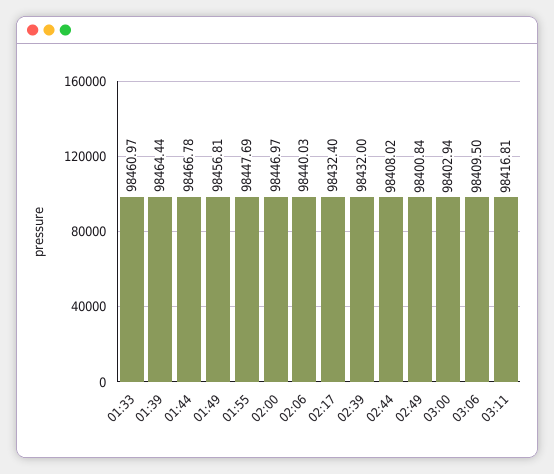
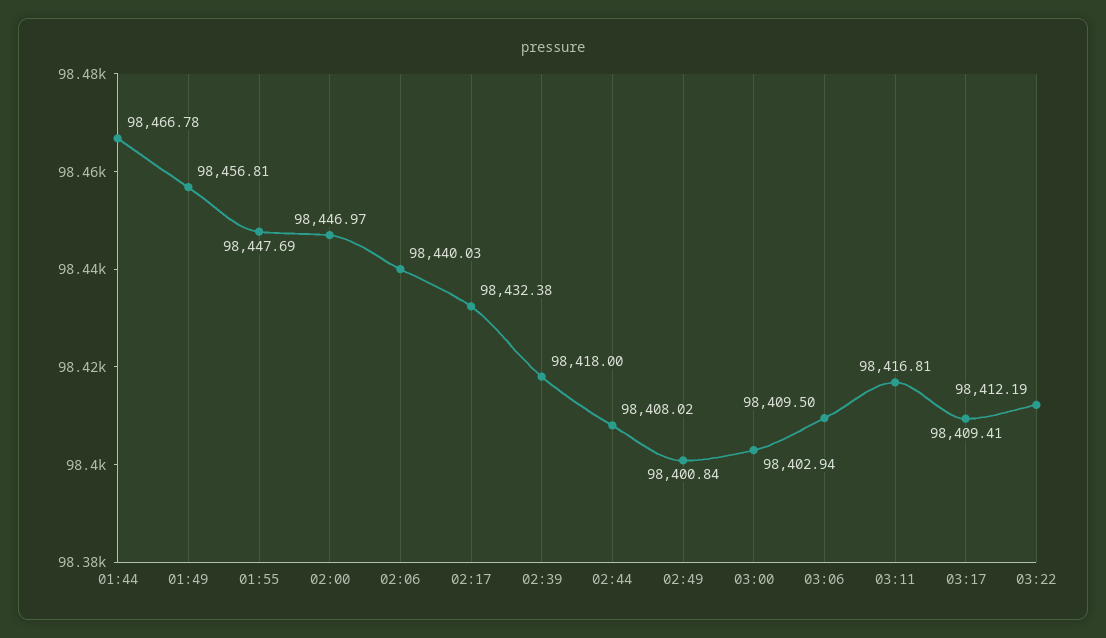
01:33: 98460.97 -> none
01:39: 98464.44 -> none
02:17: 98432.4 -> 98432.38
02:39: 98432 -> 98418
03:17: none -> 98409.41
03:22: none -> 98412.19

